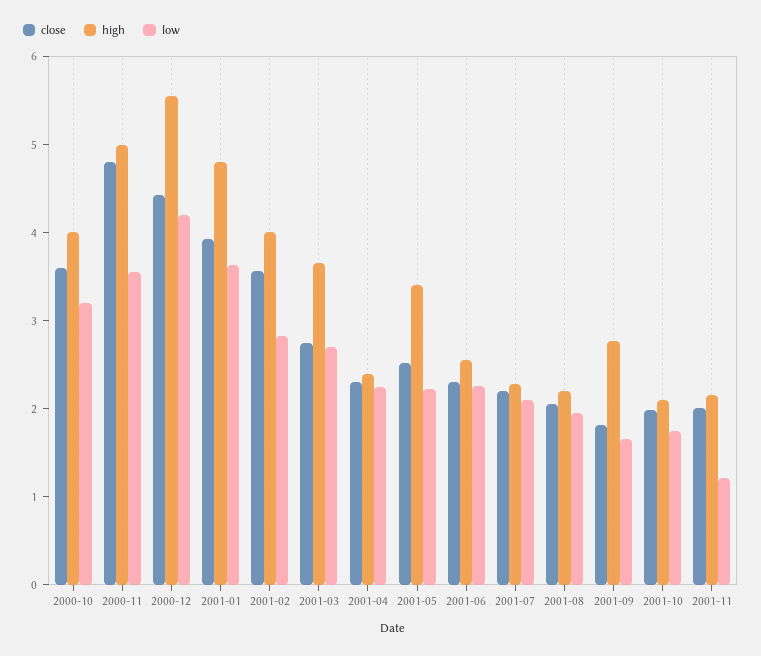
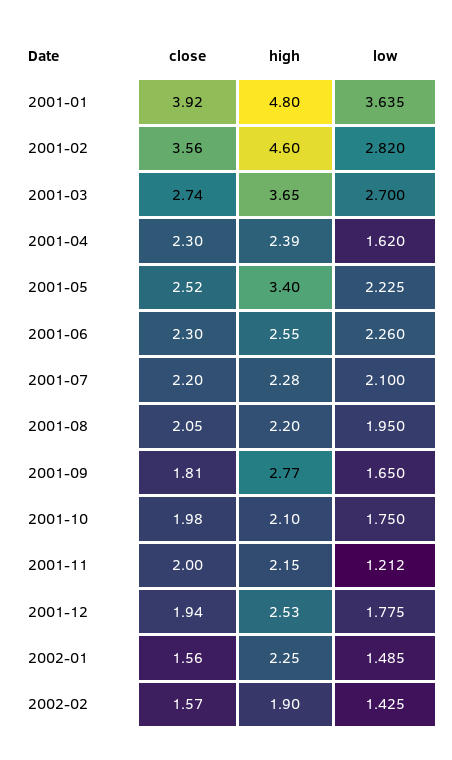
close, 2000-10: 3.6 -> none
high, 2000-10: 4 -> none
low, 2000-10: 3.2 -> none
close, 2000-11: 4.8 -> none
high, 2000-11: 5 -> none
low, 2000-11: 3.6 -> none
close, 2000-12: 4.4 -> none
high, 2000-12: 5.6 -> none
low, 2000-12: 4.2 -> none
high, 2001-02: 4 -> 4.6
low, 2001-04: 2.2 -> 1.62
close, 2001-12: none -> 1.94
high, 2001-12: none -> 2.53
low, 2001-12: none -> 1.775
close, 2002-01: none -> 1.56
high, 2002-01: none -> 2.25
low, 2002-01: none -> 1.485
close, 2002-02: none -> 1.57
high, 2002-02: none -> 1.9
low, 2002-02: none -> 1.425

